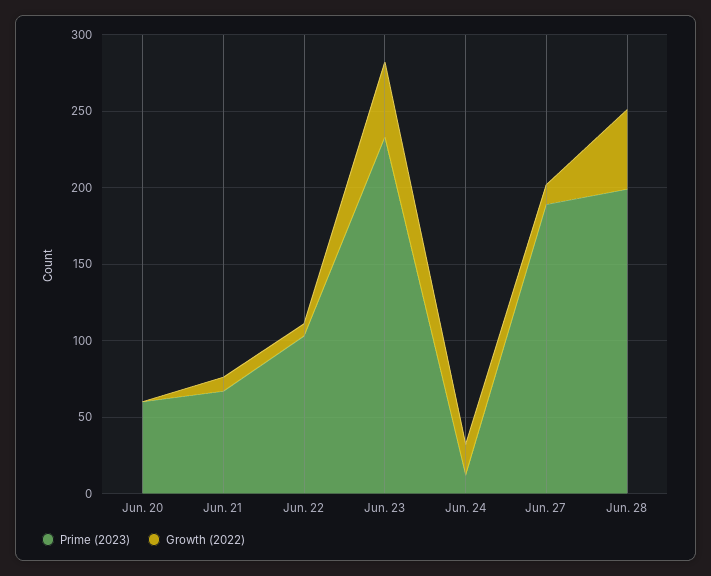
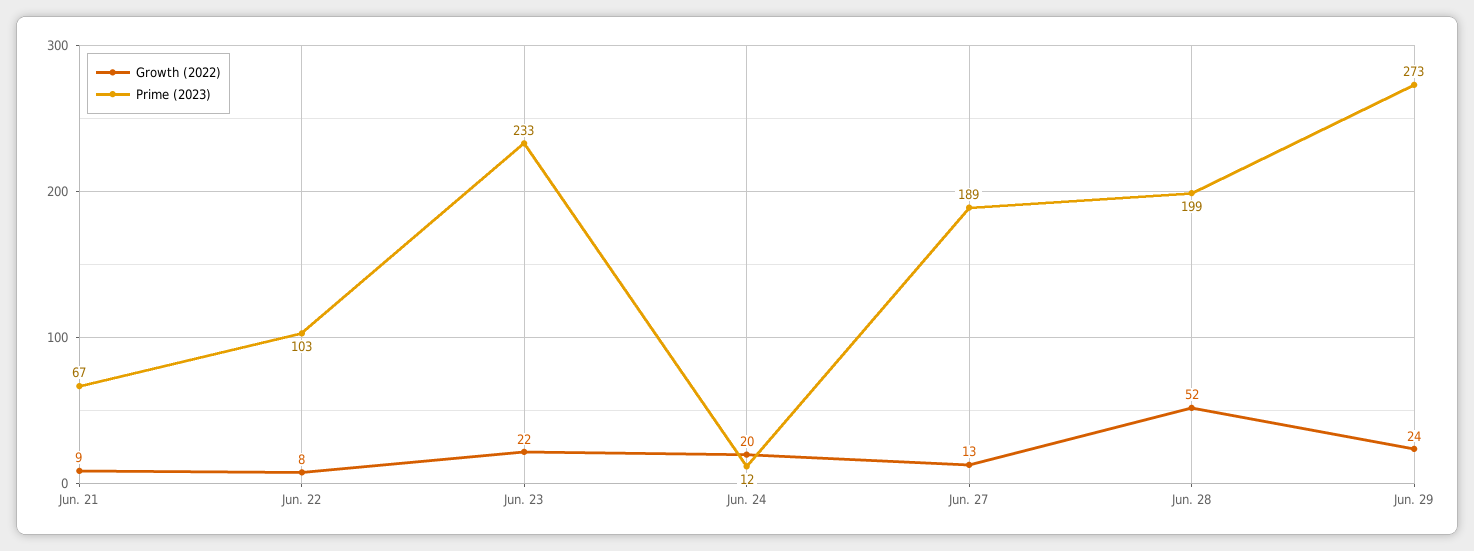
Prime (2023), Jun. 20: 60 -> none
Growth (2022), Jun. 20: 0 -> none
Growth (2022), Jun. 23: 50 -> 22
Growth (2022), Jun. 29: none -> 24
Prime (2023), Jun. 29: none -> 273

